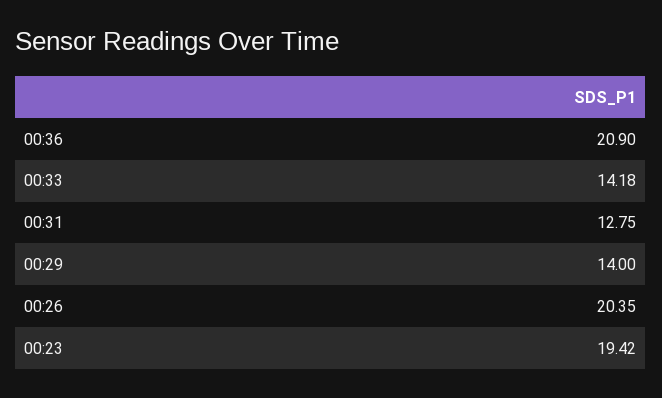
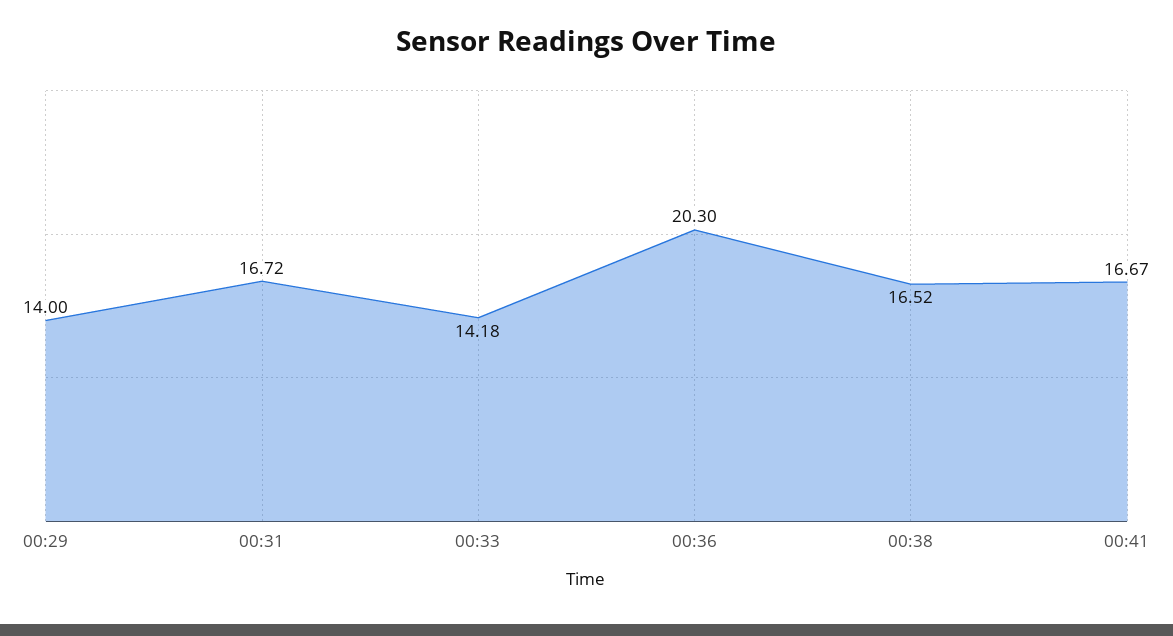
00:36: 20.9 -> 20.3
00:31: 12.75 -> 16.72
00:26: 20.35 -> none
00:23: 19.42 -> none
00:38: none -> 16.52
00:41: none -> 16.67

